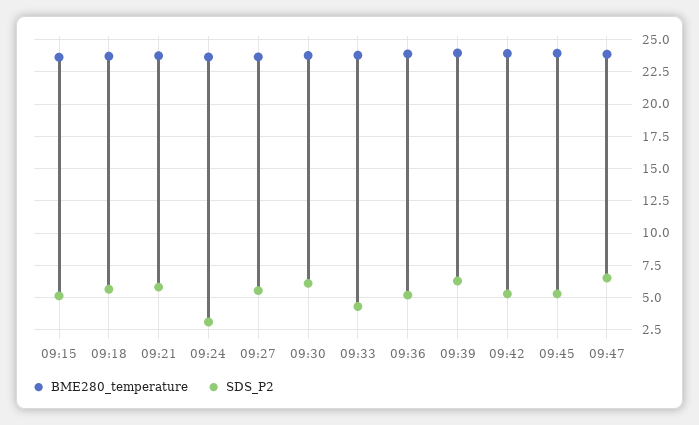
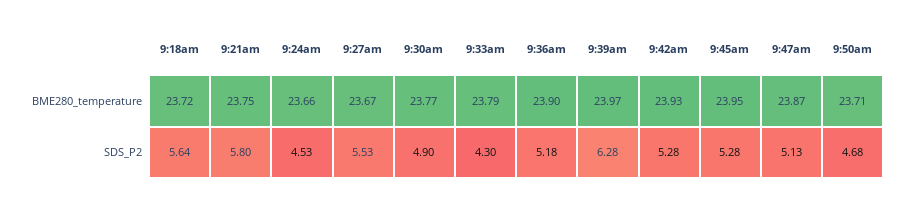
BME280_temperature, 09:15: 23.5 -> none
SDS_P2, 09:15: 5 -> none
SDS_P2, 09:24: 3 -> 4.53
SDS_P2, 09:30: 6 -> 4.9
SDS_P2, 09:47: 6.5 -> 5.13
BME280_temperature, 9:50am: none -> 23.71
SDS_P2, 9:50am: none -> 4.68

